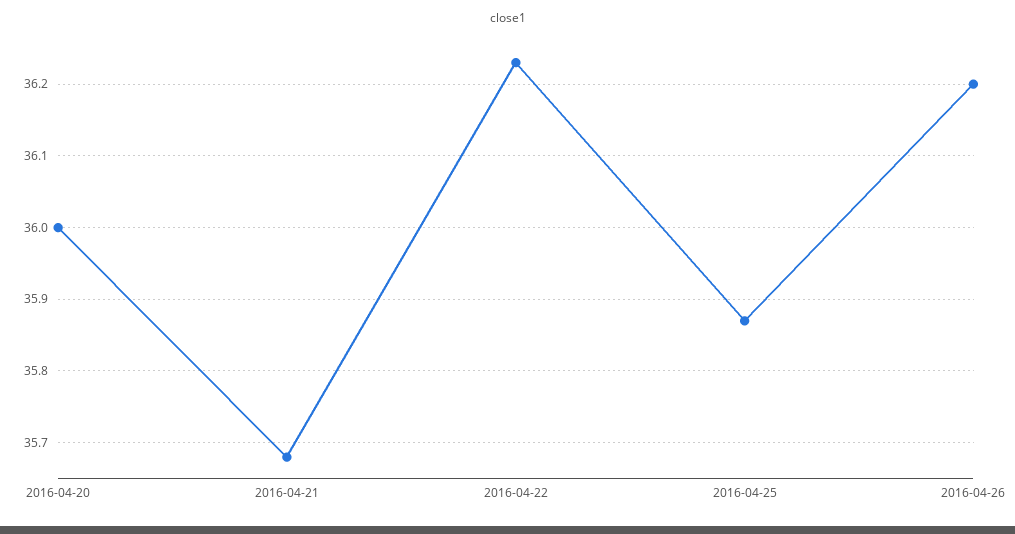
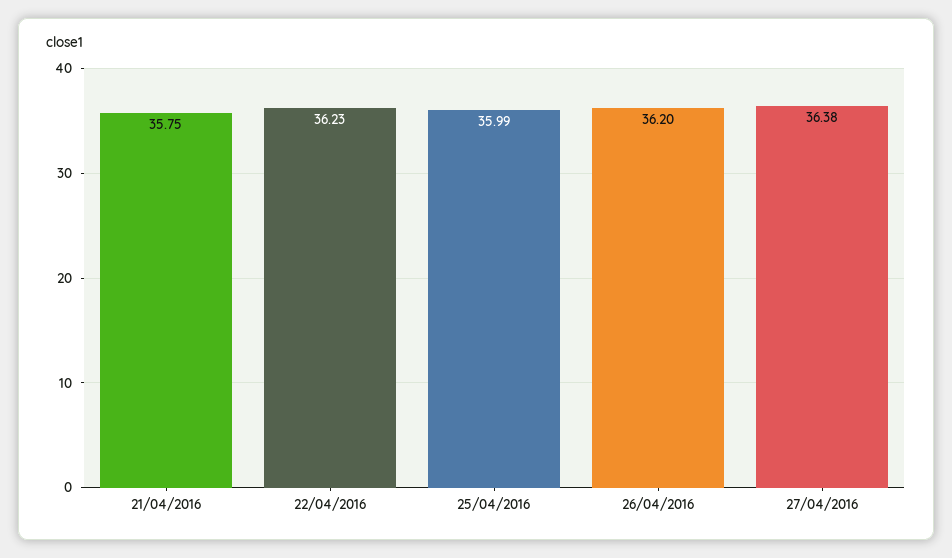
2016-04-20: 36 -> none
2016-04-21: 35.68 -> 35.75
2016-04-25: 35.87 -> 35.99
27/04/2016: none -> 36.38

